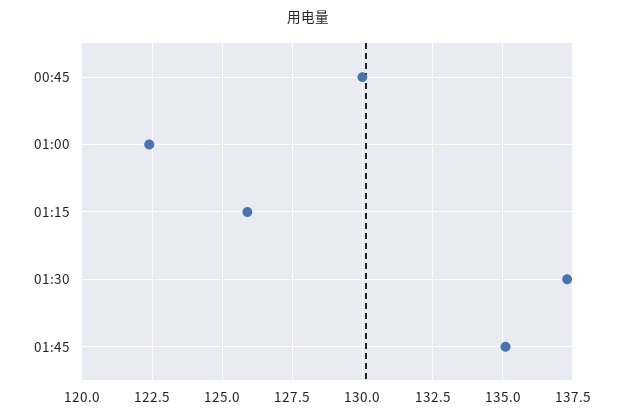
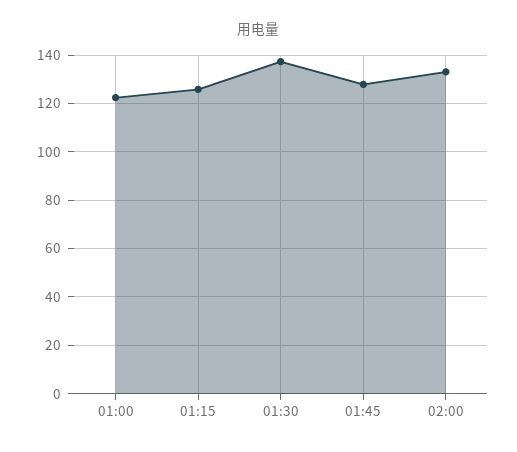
00:45: 130 -> none
01:45: 135 -> 127.5
02:00: none -> 132.5

